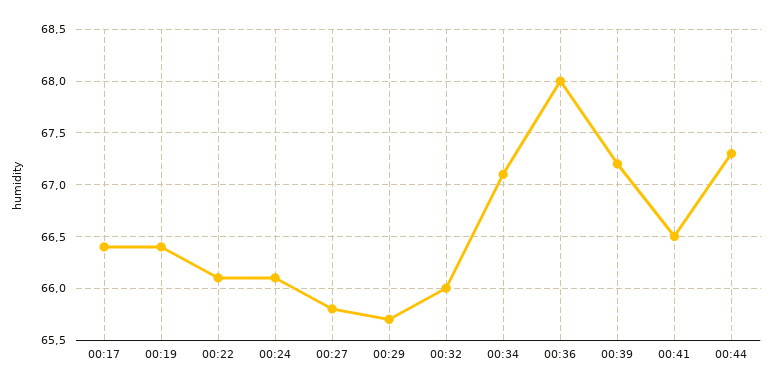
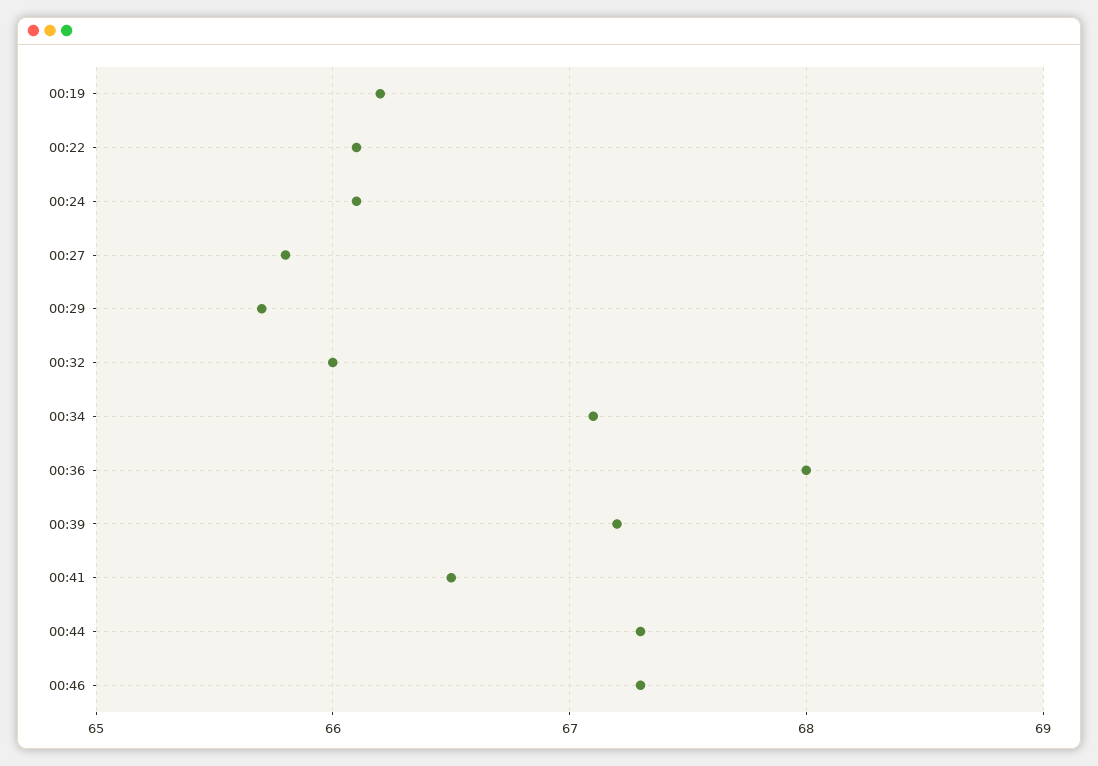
00:17: 66.4 -> none
00:19: 66.4 -> 66.2
00:46: none -> 67.3

